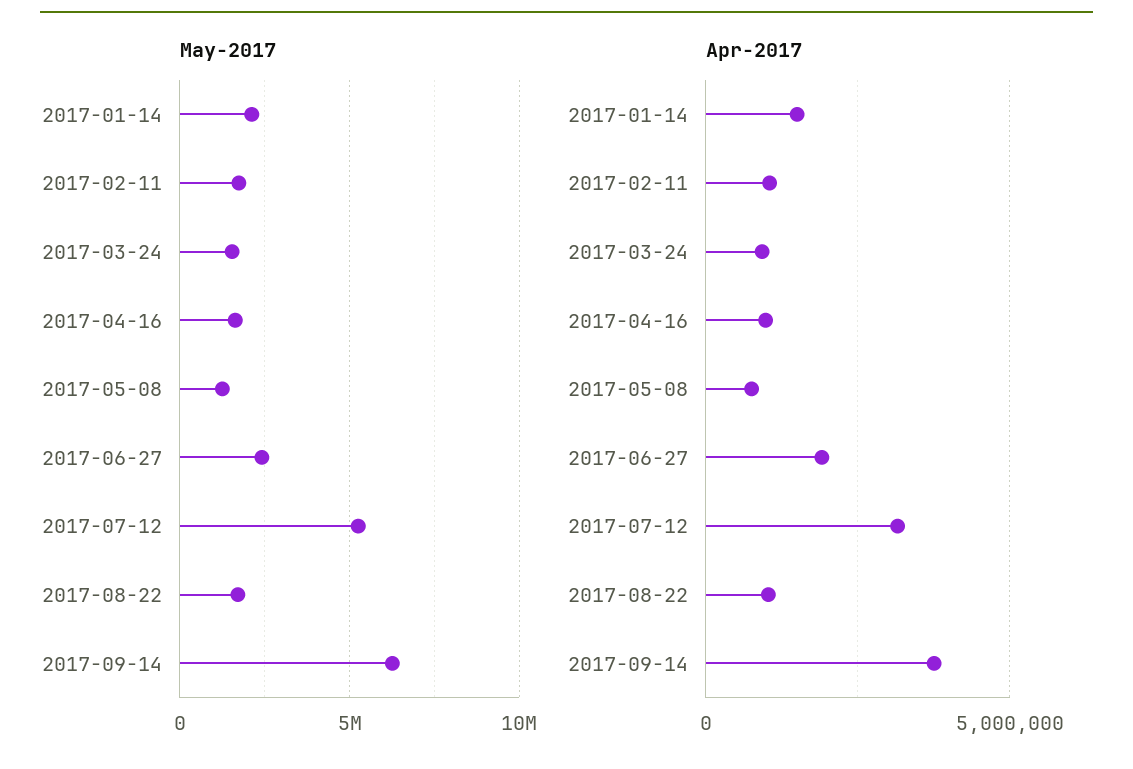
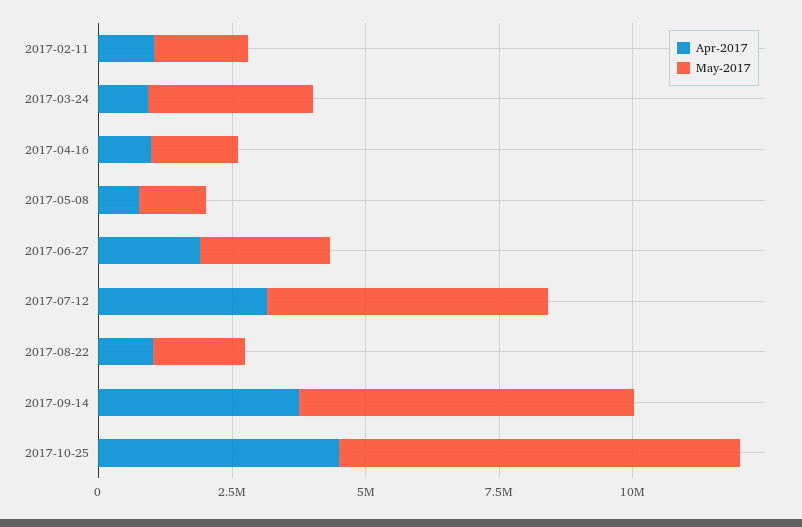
May-2017, 2017-01-14: 2000000 -> none
May-2017, 2017-03-24: 1500000 -> 3000000
Apr-2017, 2017-01-14: 1500000 -> none
Apr-2017, 2017-10-25: none -> 4500000
May-2017, 2017-10-25: none -> 7500000

